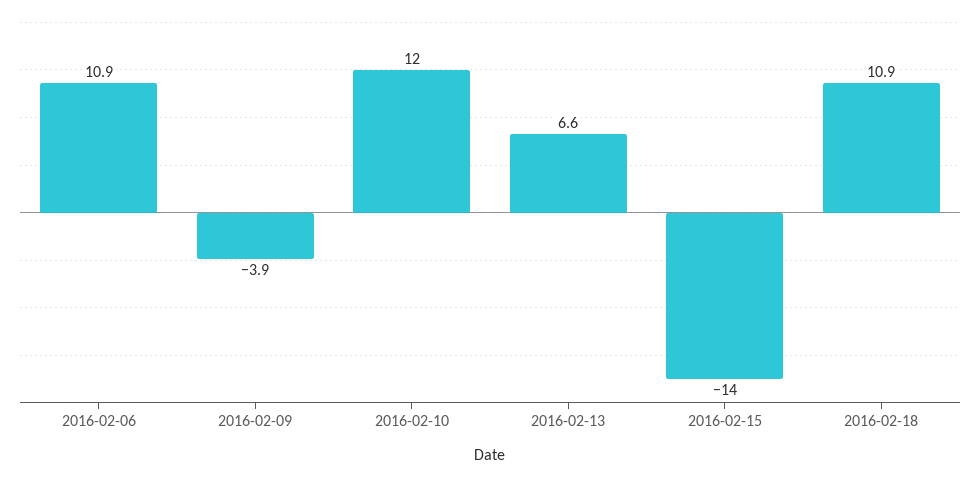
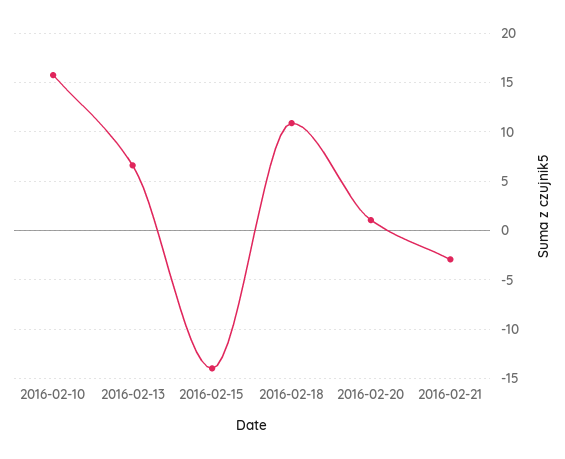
2016-02-06: 10.9 -> none
2016-02-09: -3.9 -> none
2016-02-10: 12 -> 16
2016-02-20: none -> 1
2016-02-21: none -> -3

